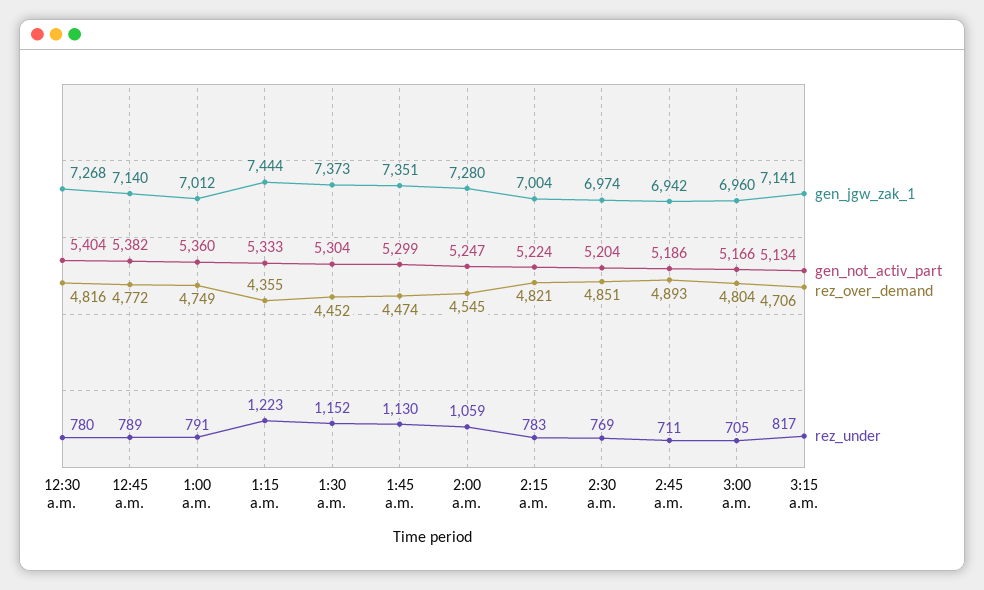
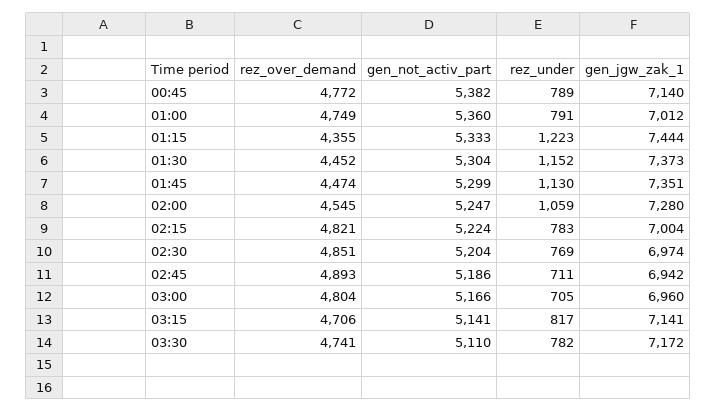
gen_jgw_zak_1, 12:30 a.m.: 7268 -> none
gen_not_activ_part, 12:30 a.m.: 5404 -> none
rez_over_demand, 12:30 a.m.: 4816 -> none
rez_under, 12:30 a.m.: 780 -> none
gen_not_activ_part, 3:15 a.m.: 5134 -> 5141
rez_over_demand, 03:30: none -> 4741
gen_not_activ_part, 03:30: none -> 5110
rez_under, 03:30: none -> 782
gen_jgw_zak_1, 03:30: none -> 7172

